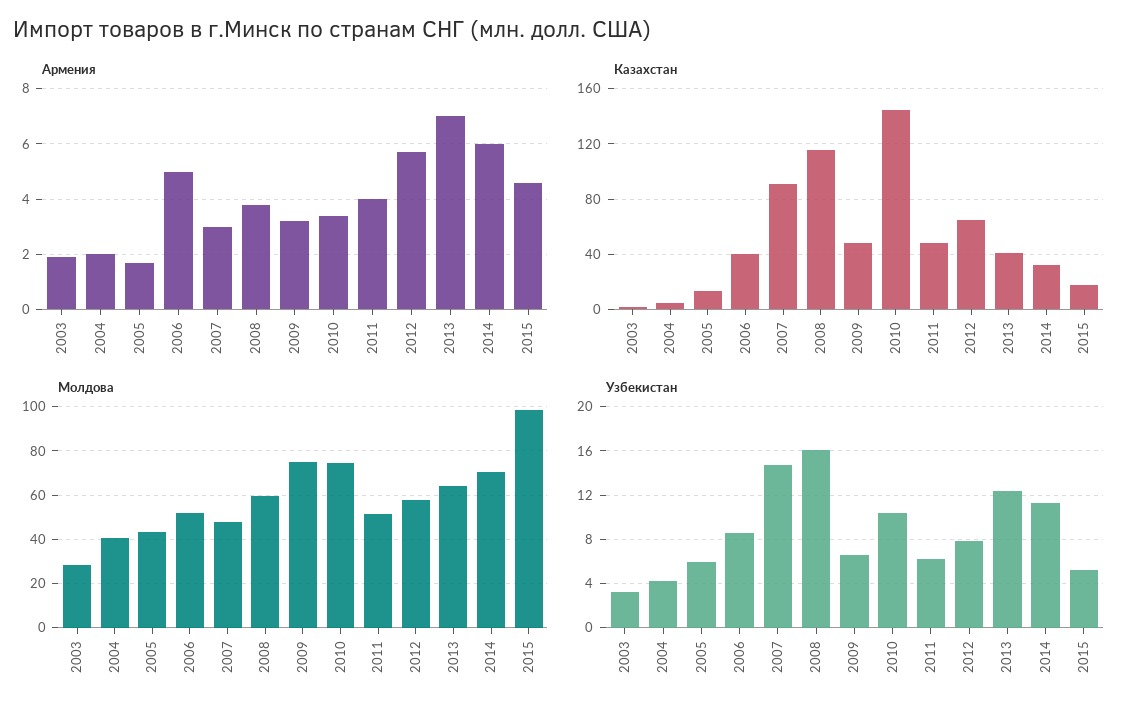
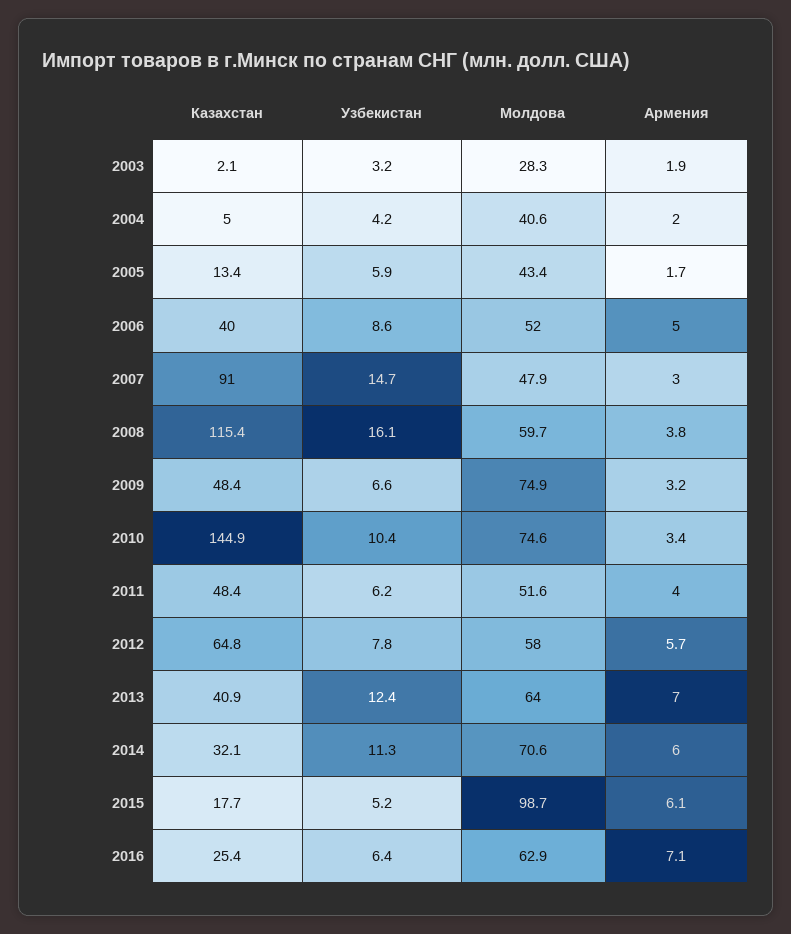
Армения, 2015: 4.5 -> 6.1
Казахстан, 2016: none -> 25.4
Узбекистан, 2016: none -> 6.4
Молдова, 2016: none -> 62.9
Армения, 2016: none -> 7.1

